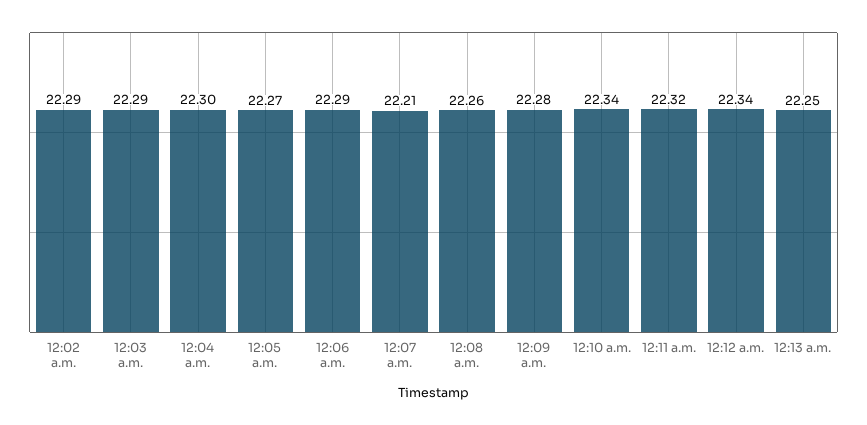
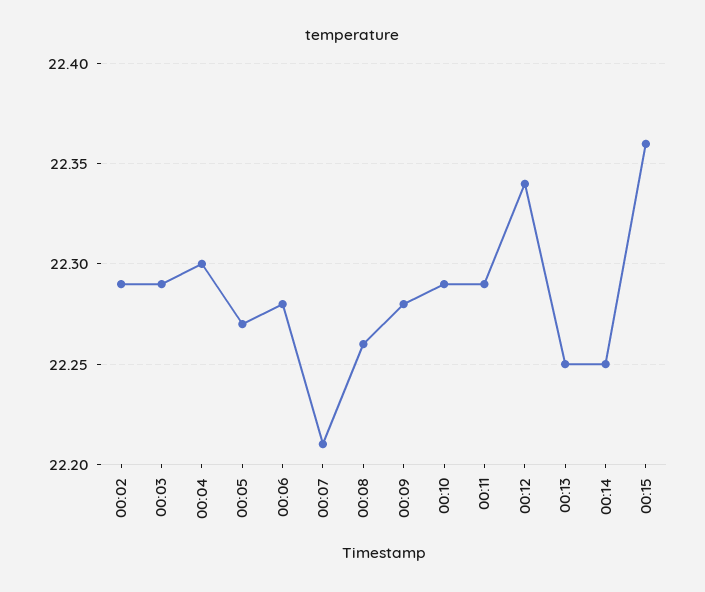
12:06 a.m.: 22.29 -> 22.28
12:10 a.m.: 22.34 -> 22.29
12:11 a.m.: 22.32 -> 22.29
00:14: none -> 22.25
00:15: none -> 22.36

